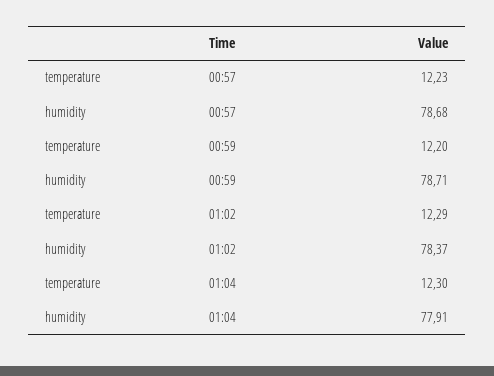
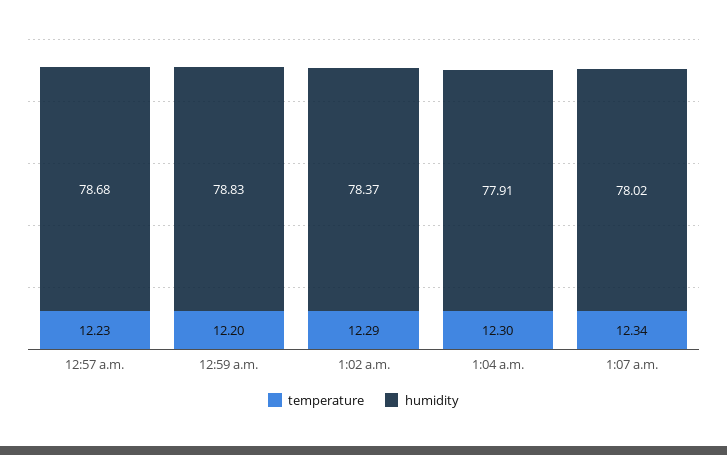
humidity, 00:59: 78.71 -> 78.83
temperature, 1:07 a.m.: none -> 12.34
humidity, 1:07 a.m.: none -> 78.02

